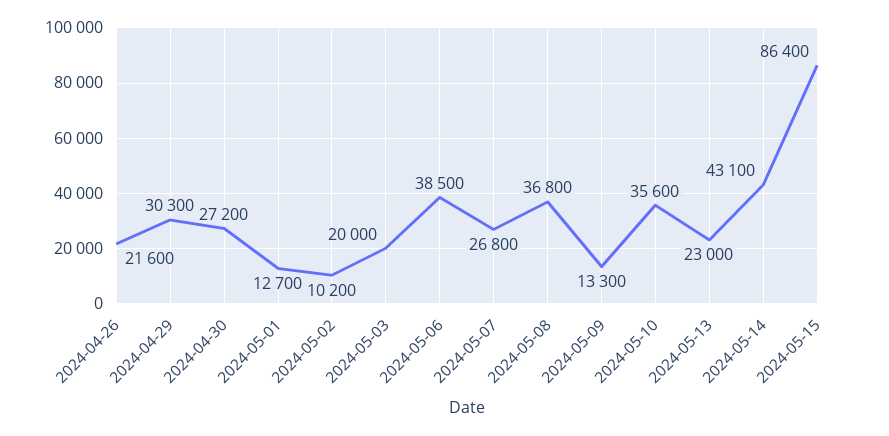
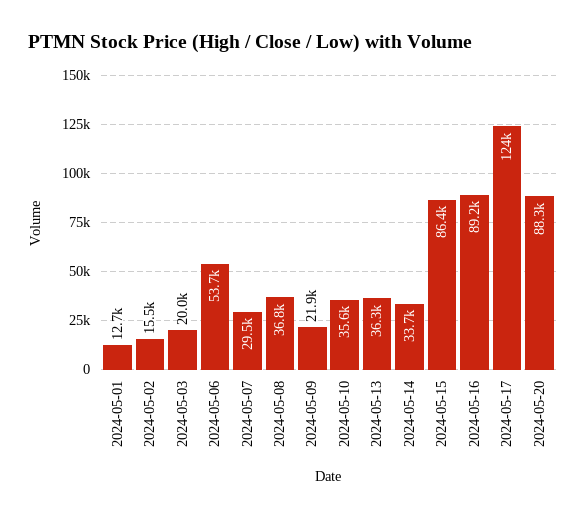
2024-04-26: 21600 -> none
2024-04-29: 30300 -> none
2024-04-30: 27200 -> none
2024-05-02: 10200 -> 15500
2024-05-06: 38500 -> 53700
2024-05-07: 26800 -> 29500
2024-05-09: 13300 -> 21900
2024-05-13: 23000 -> 36300
2024-05-14: 43100 -> 33700
2024-05-16: none -> 89200
2024-05-17: none -> 124000
2024-05-20: none -> 88300

